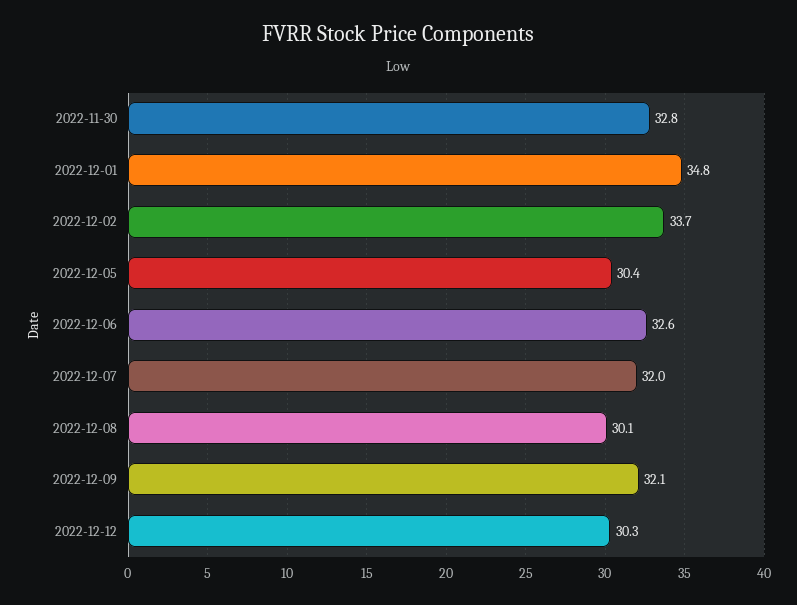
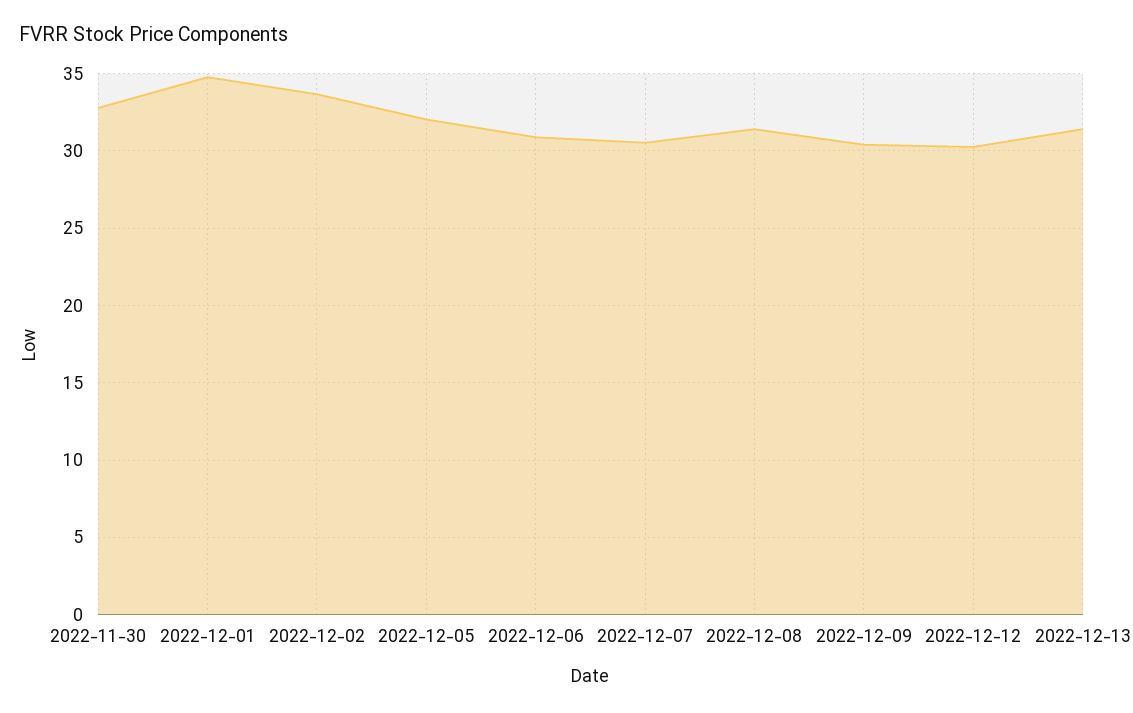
2022-12-05: 30.4 -> 32
2022-12-06: 32.6 -> 31
2022-12-07: 32 -> 30.5
2022-12-08: 30.1 -> 31.5
2022-12-09: 32.1 -> 30.5
2022-12-13: none -> 31.5

